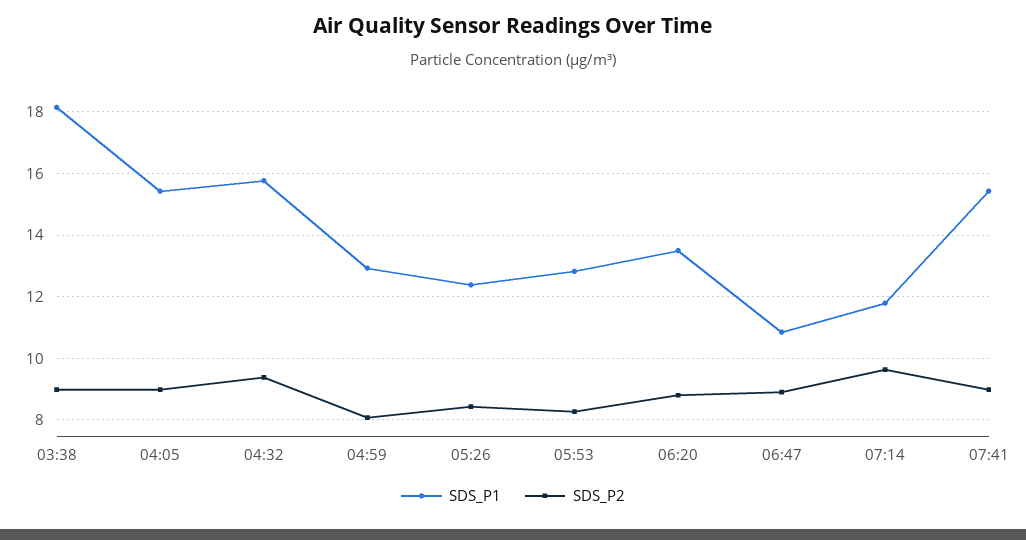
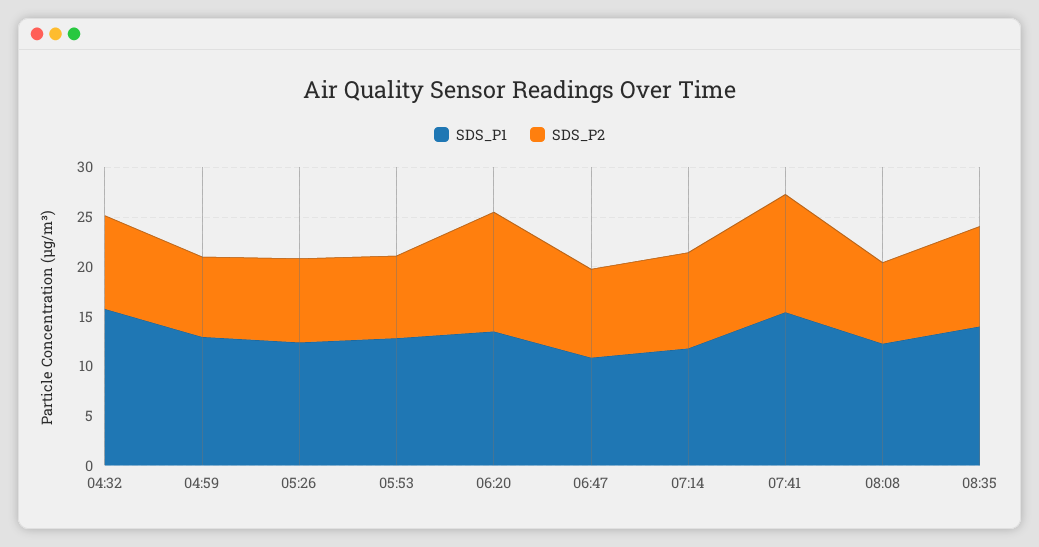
SDS_P1, 03:38: 18.2 -> none
SDS_P2, 03:38: 9 -> none
SDS_P1, 04:05: 15.4 -> none
SDS_P2, 04:05: 9 -> none
SDS_P2, 06:20: 8.8 -> 12
SDS_P2, 07:41: 9 -> 12
SDS_P1, 08:08: none -> 12
SDS_P2, 08:08: none -> 8
SDS_P1, 08:35: none -> 14
SDS_P2, 08:35: none -> 10

